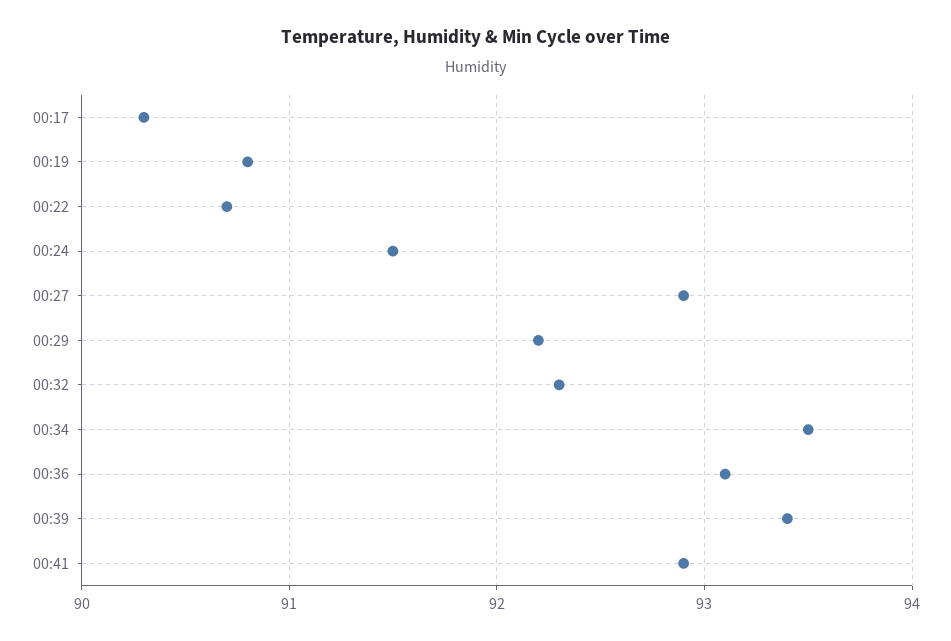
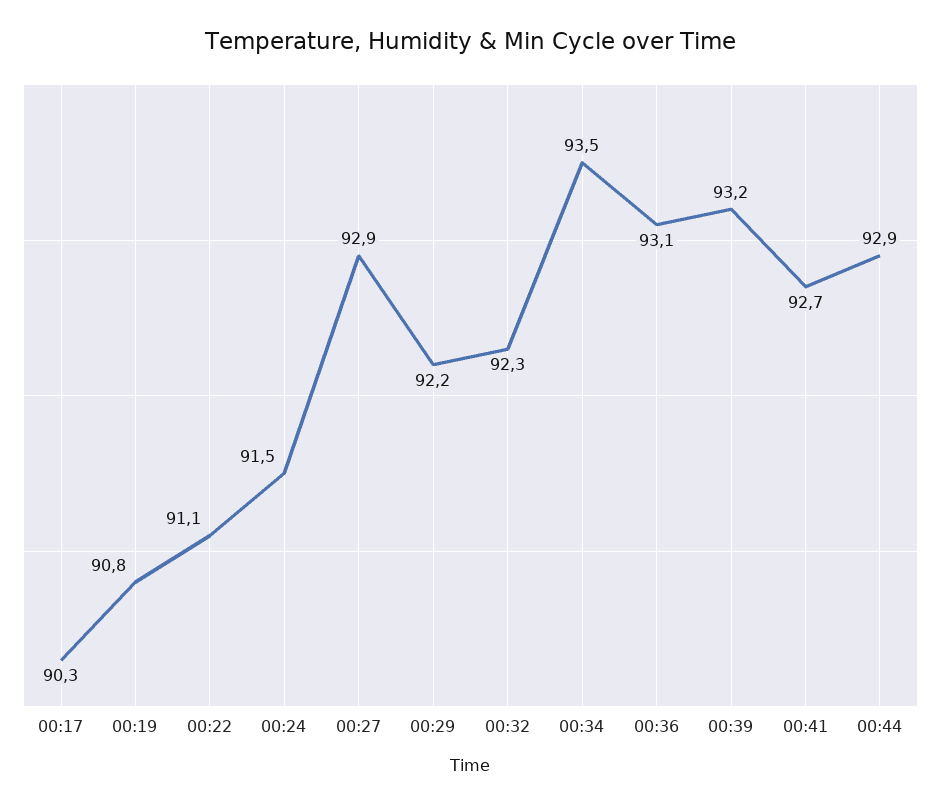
00:22: 90.7 -> 91.1
00:39: 93.4 -> 93.2
00:41: 92.9 -> 92.7
00:44: none -> 92.9

